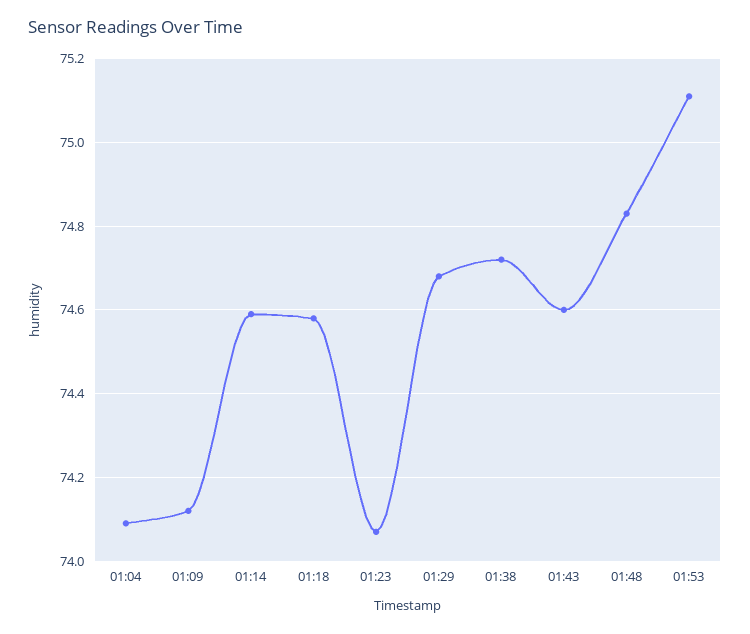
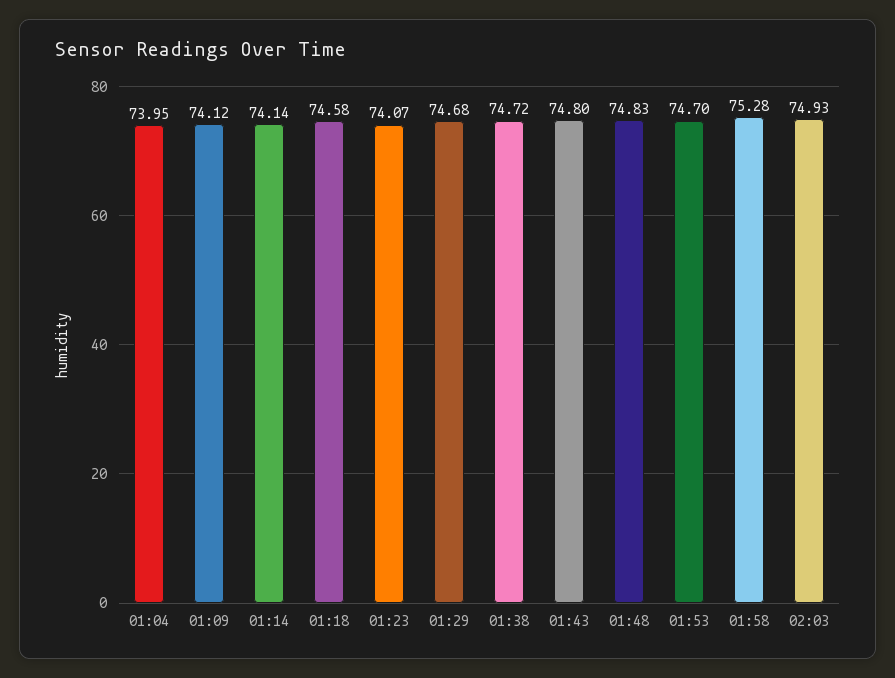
01:04: 74.1 -> 73.95
01:14: 74.6 -> 74.14
01:43: 74.6 -> 74.8
01:53: 75.1 -> 74.7
01:58: none -> 75.28
02:03: none -> 74.93

